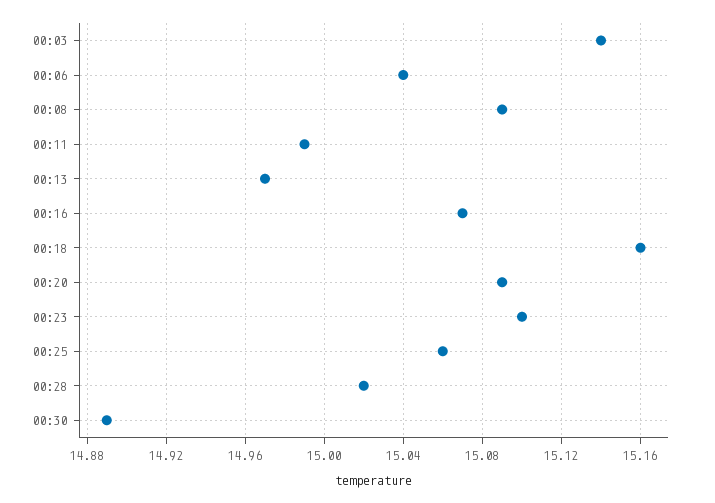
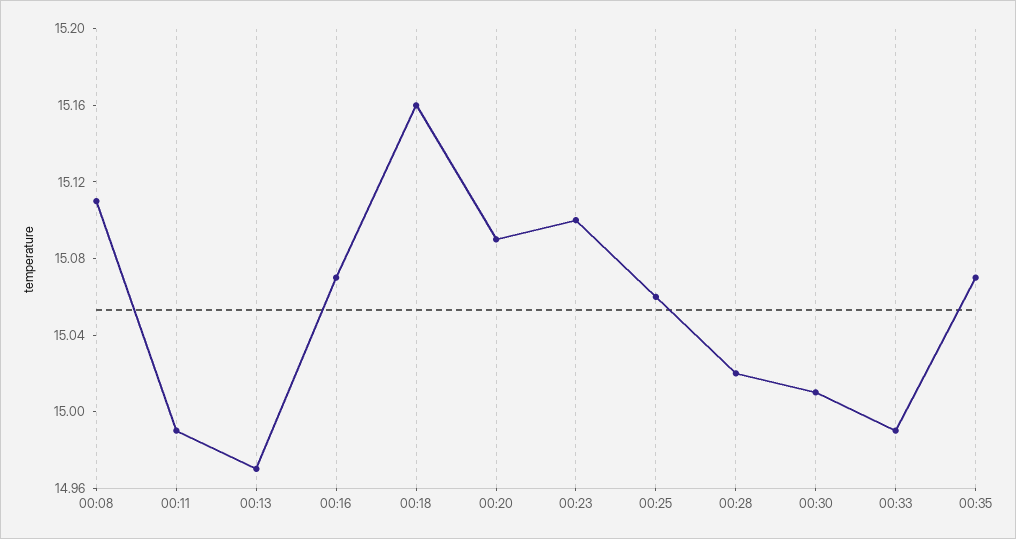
00:03: 15.14 -> none
00:06: 15.04 -> none
00:08: 15.09 -> 15.11
00:30: 14.89 -> 15.01
00:33: none -> 14.99
00:35: none -> 15.07

